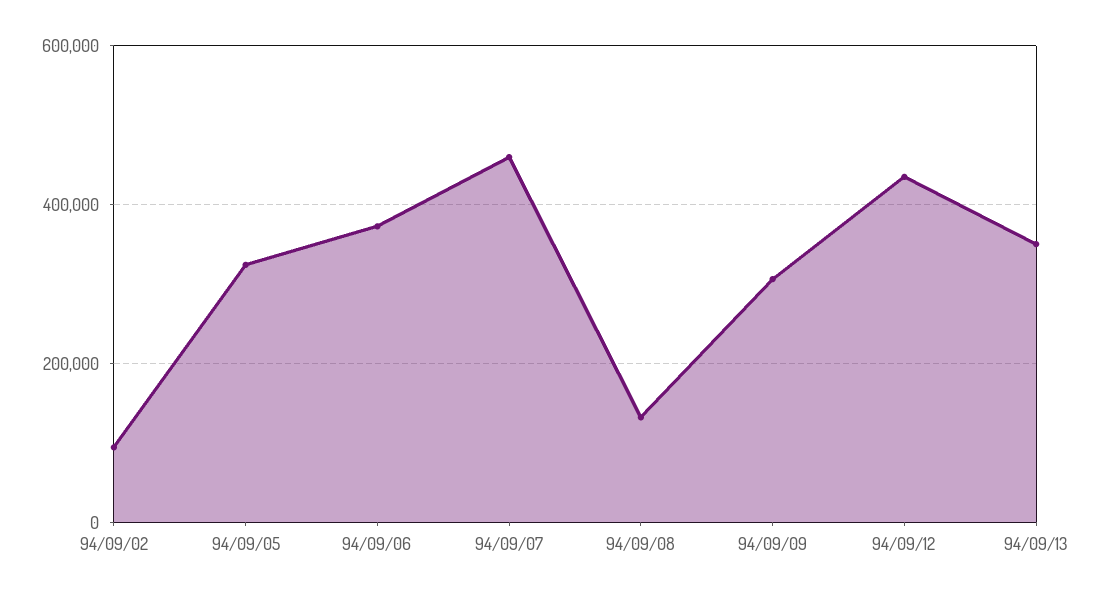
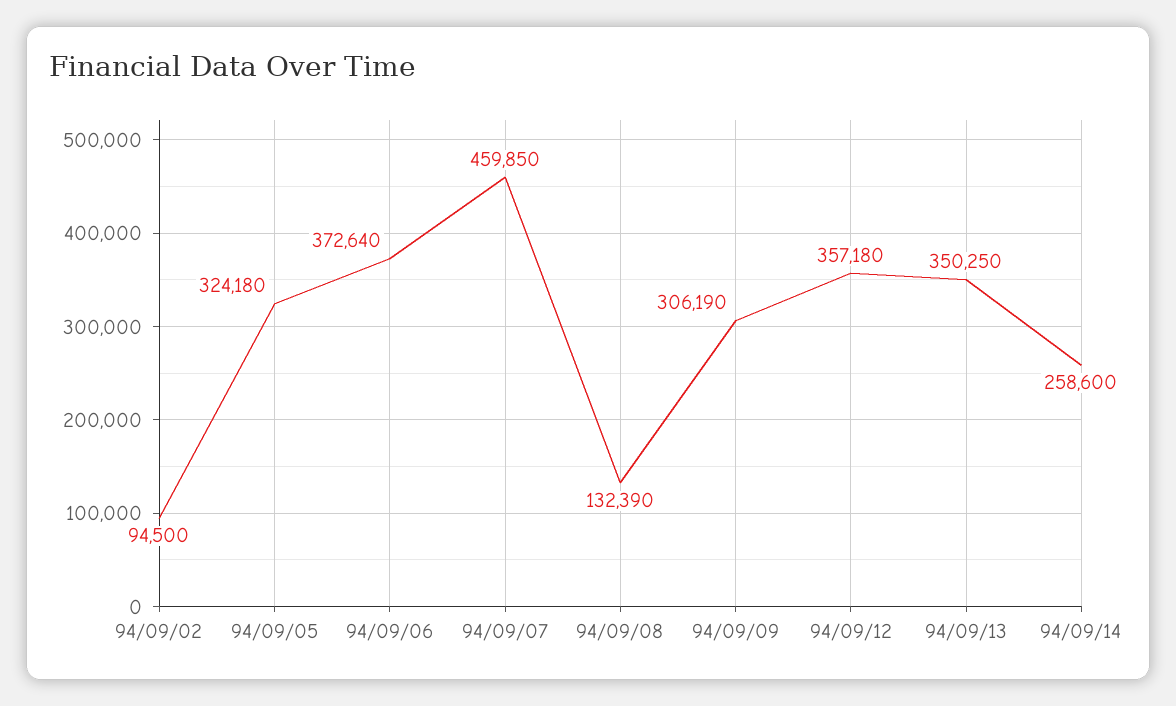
94/09/12: 440000 -> 357180
94/09/14: none -> 258600

